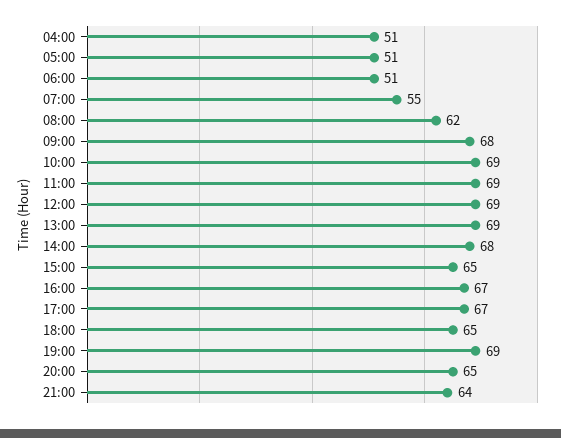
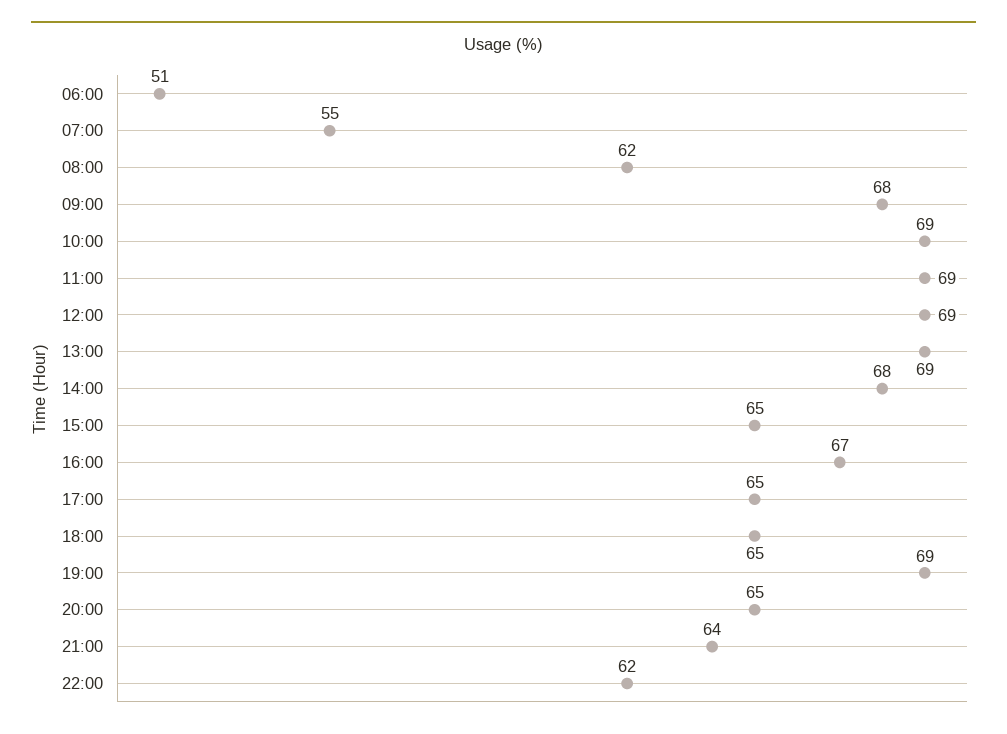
04:00: 51 -> none
05:00: 51 -> none
17:00: 67 -> 65
22:00: none -> 62

